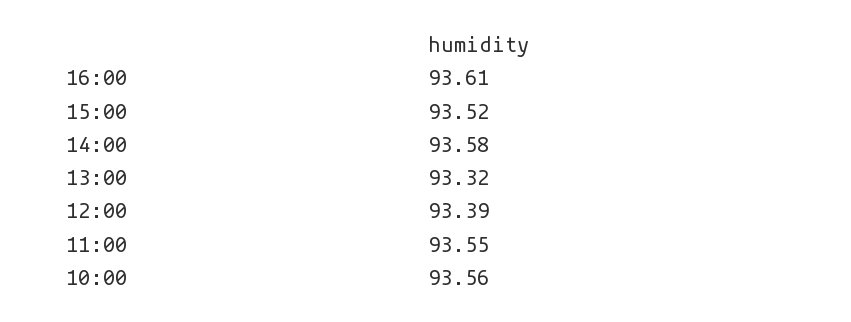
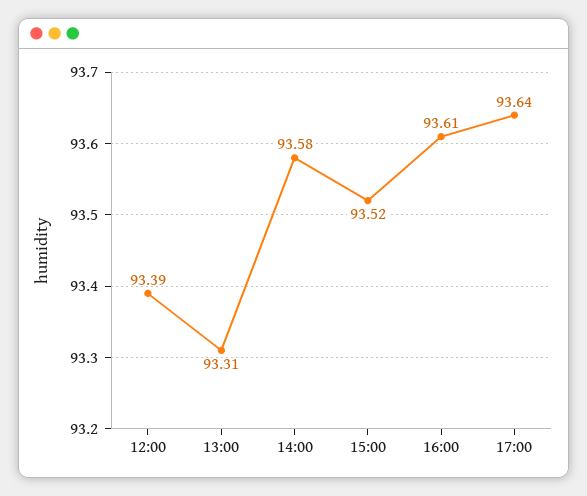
13:00: 93.32 -> 93.31
11:00: 93.55 -> none
10:00: 93.56 -> none
17:00: none -> 93.64

